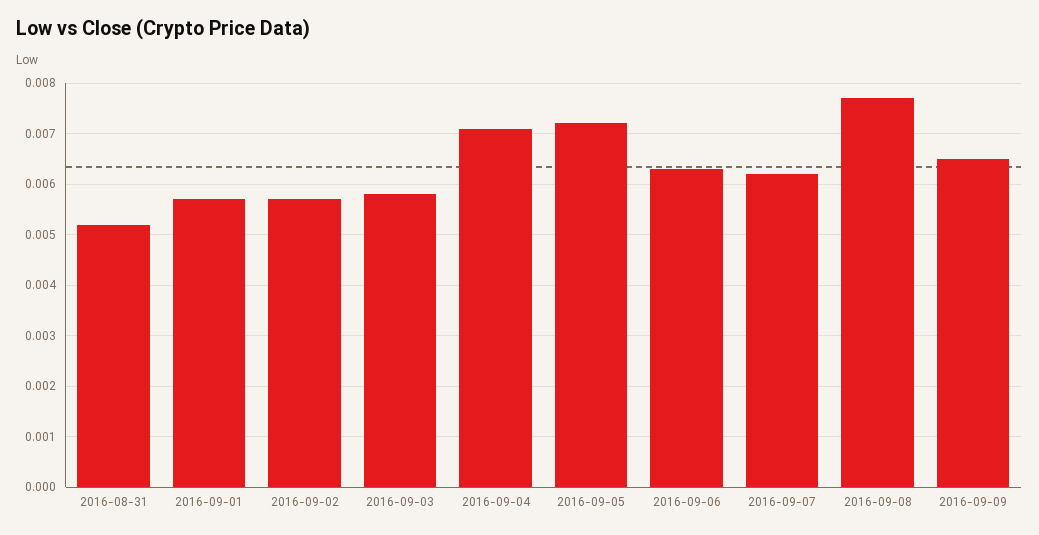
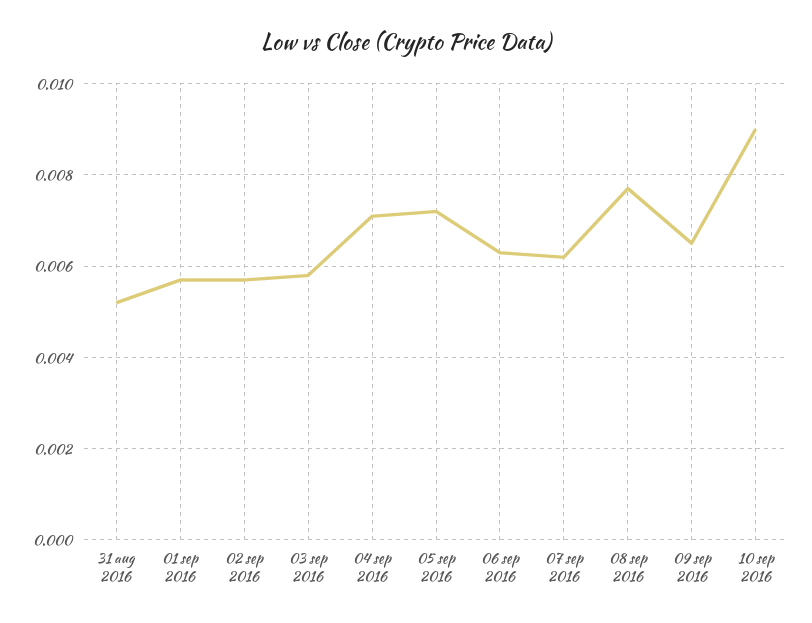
10 sep 2016: none -> 0.009

